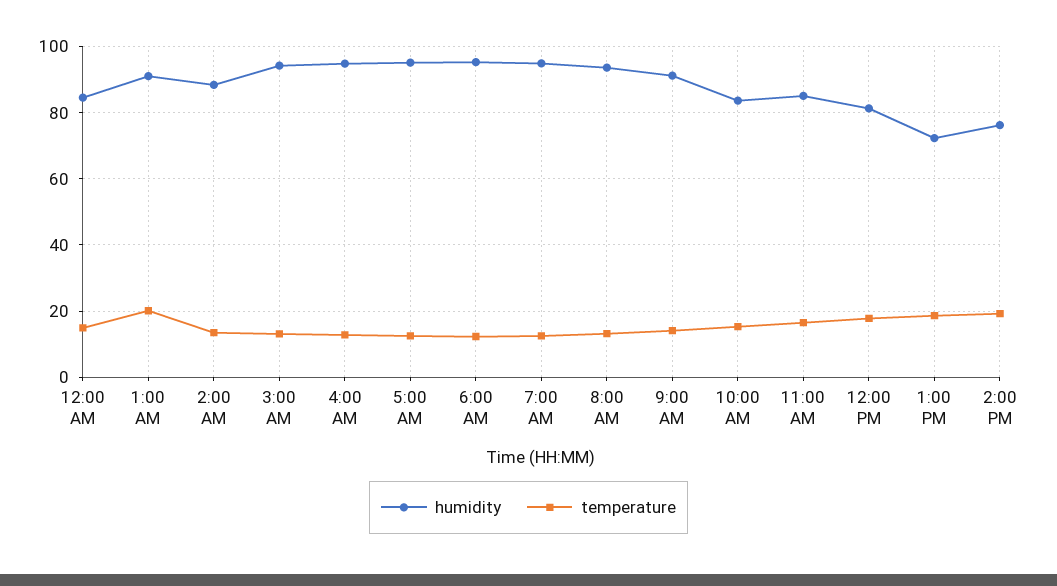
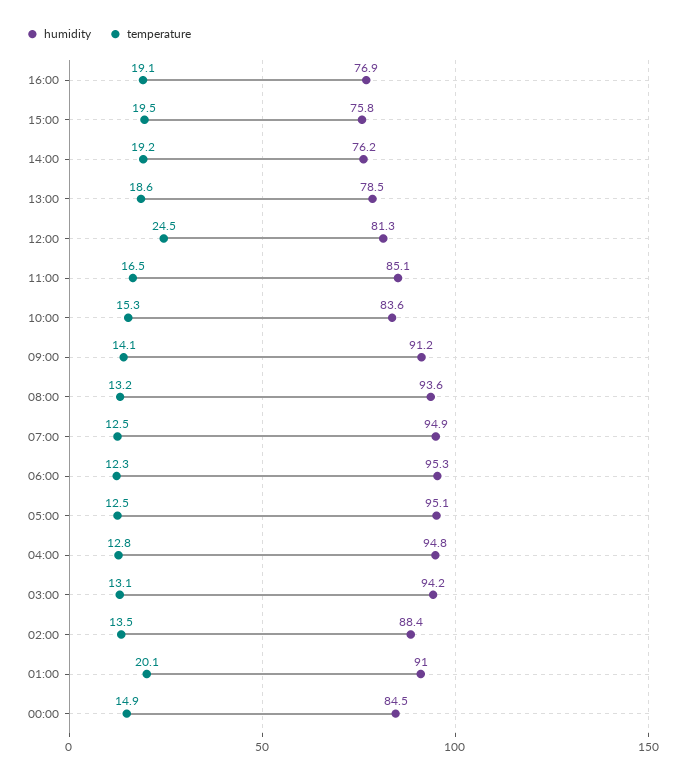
temperature, 12:00 PM: 18 -> 24.5
humidity, 1:00 PM: 72 -> 78.5
humidity, 16:00: none -> 76.9
temperature, 16:00: none -> 19.1
humidity, 15:00: none -> 75.8
temperature, 15:00: none -> 19.5

